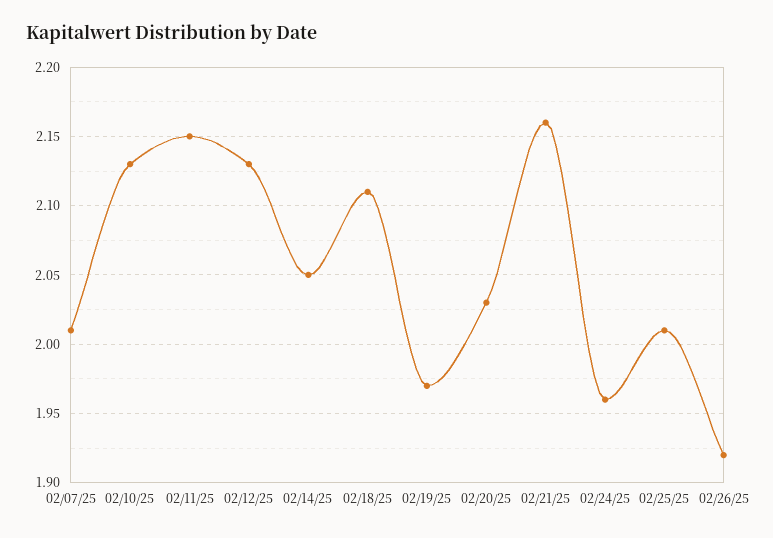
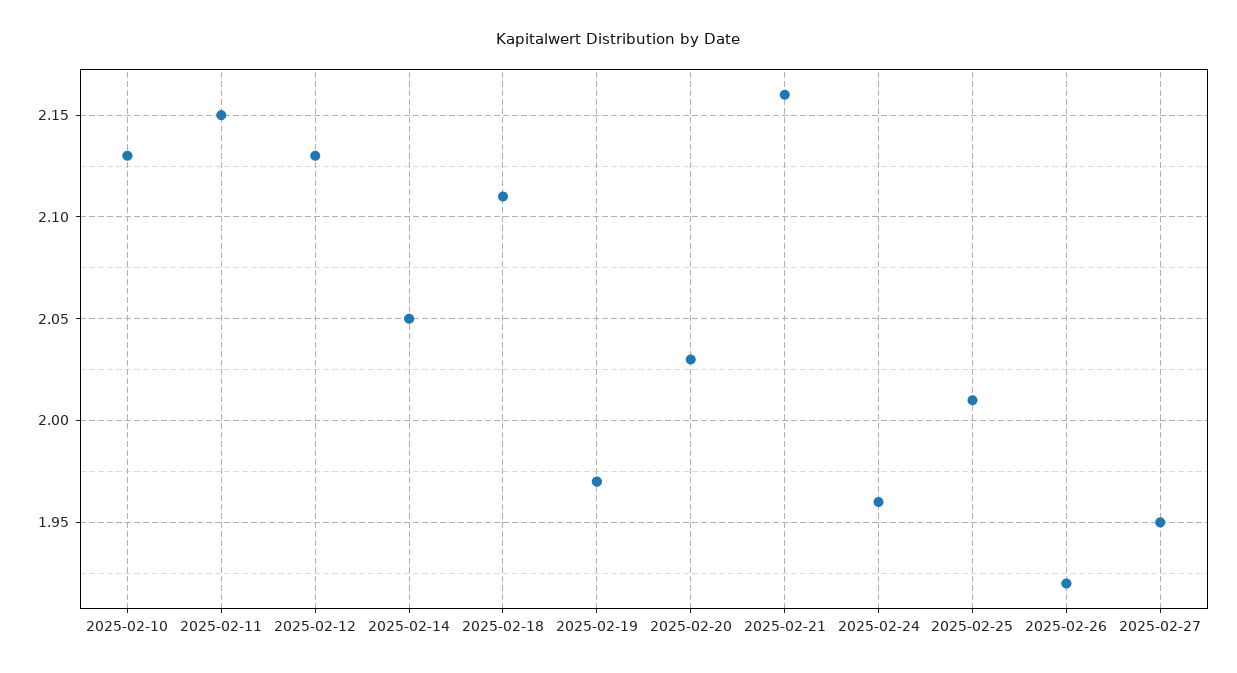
02/07/25: 2.01 -> none
2025-02-27: none -> 1.95

